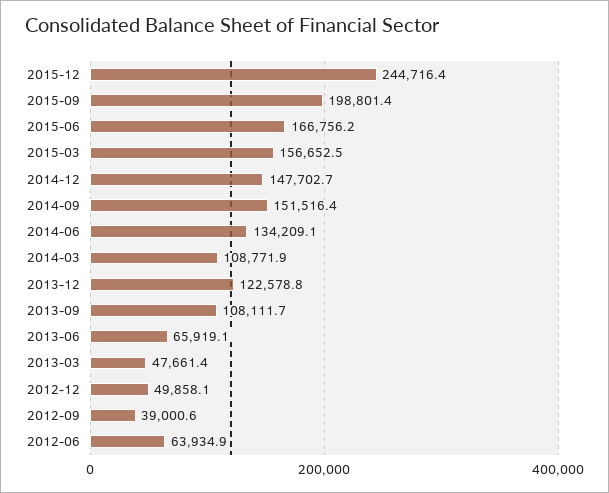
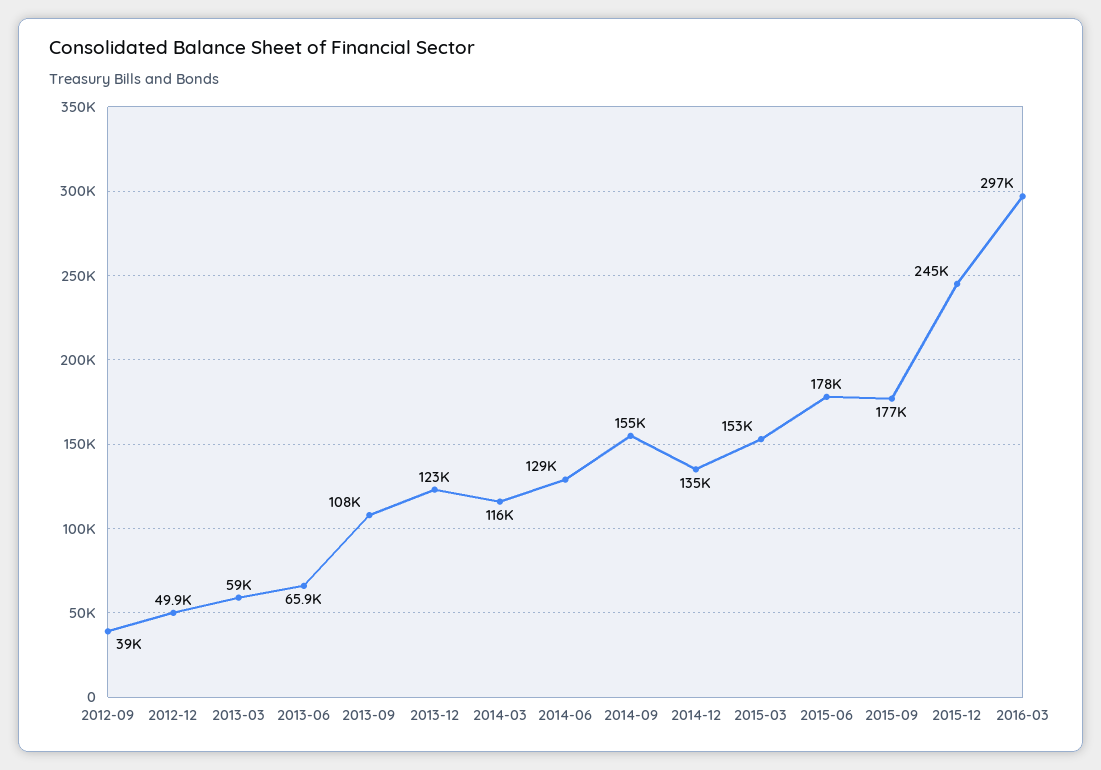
2015-09: 198801.4 -> 177000
2015-06: 166756.2 -> 178000
2015-03: 156652.5 -> 153000
2014-12: 147702.7 -> 135000
2014-09: 151516.4 -> 155000
2014-06: 134209.1 -> 129000
2014-03: 108771.9 -> 116000
2013-03: 47661.4 -> 59000
2012-06: 63934.9 -> none
2016-03: none -> 297000

